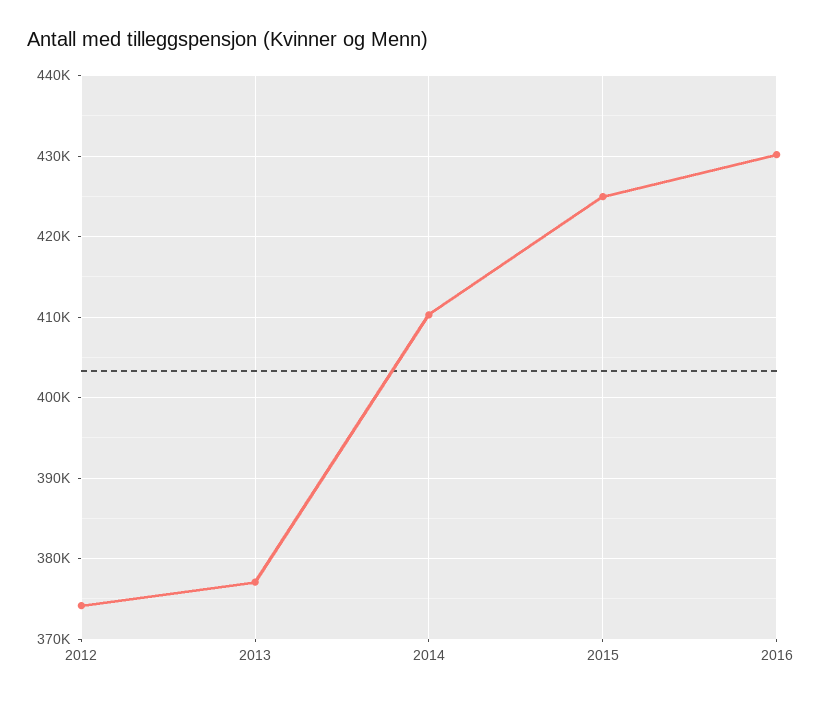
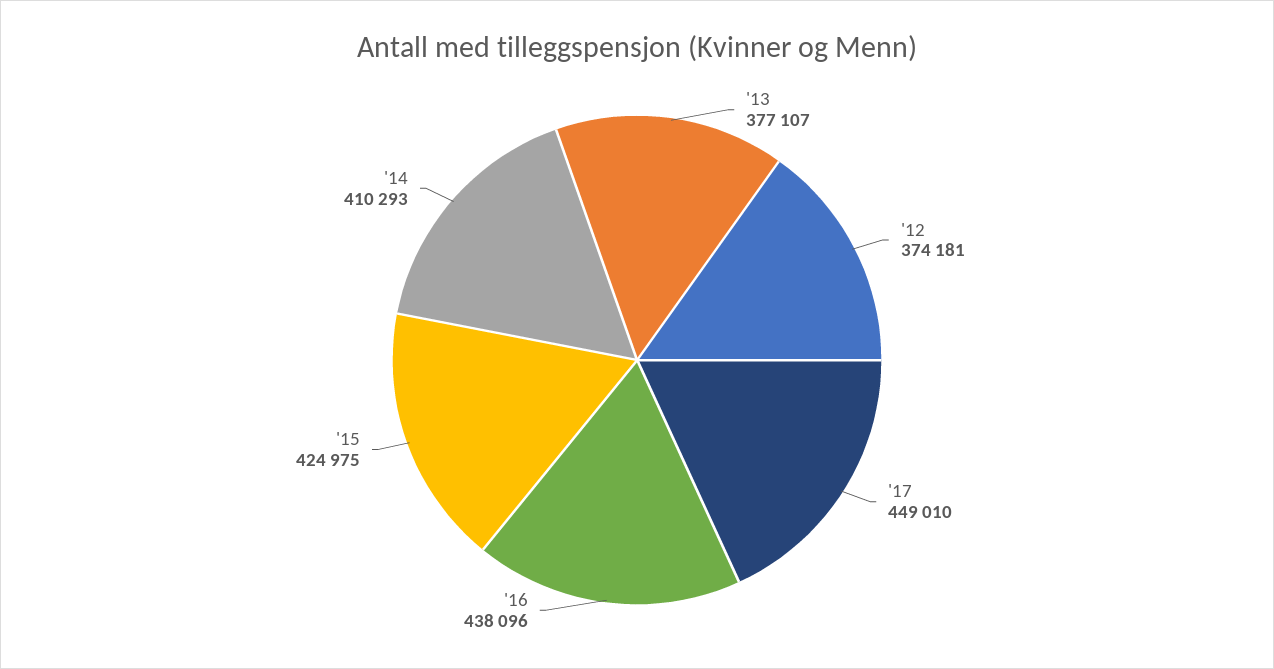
2016: 430000 -> 438096
'17: none -> 449010

